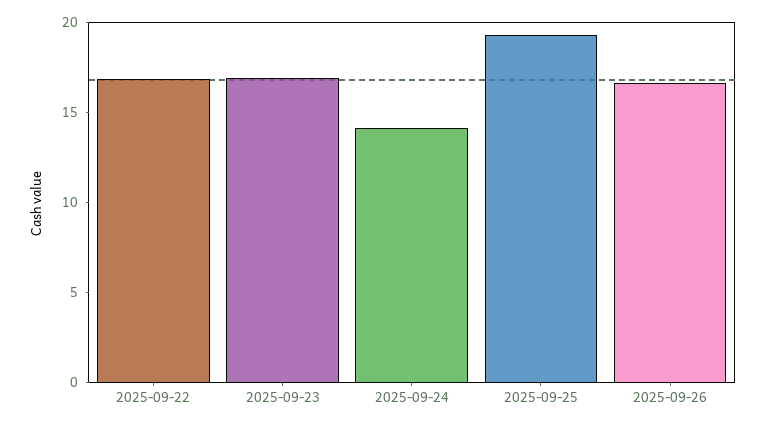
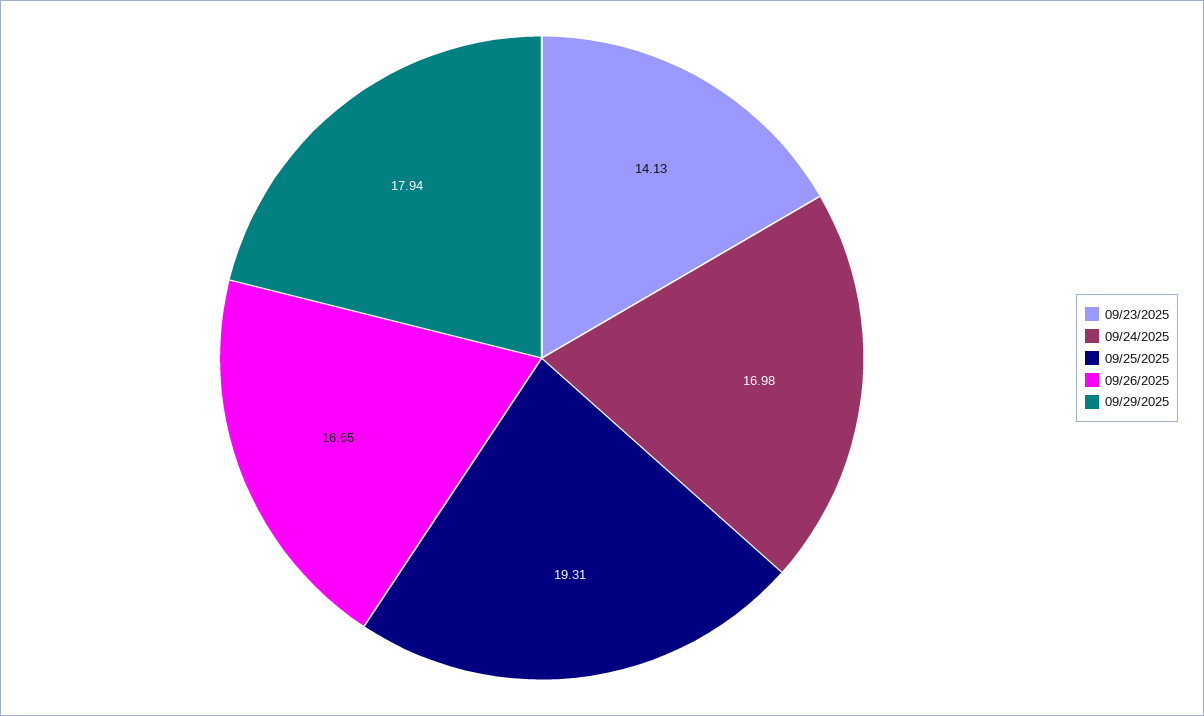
2025-09-22: 17 -> none
2025-09-23: 17 -> 14.13
2025-09-24: 14 -> 16.98
09/29/2025: none -> 17.94

